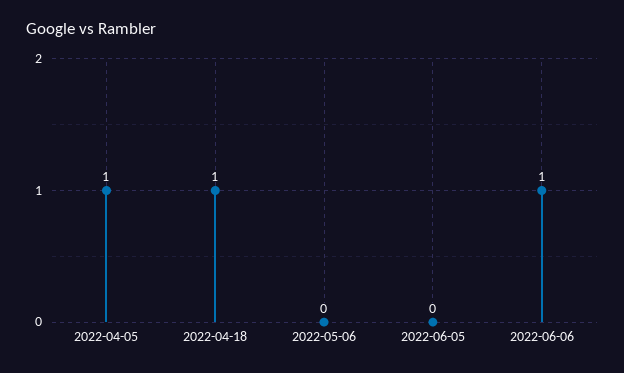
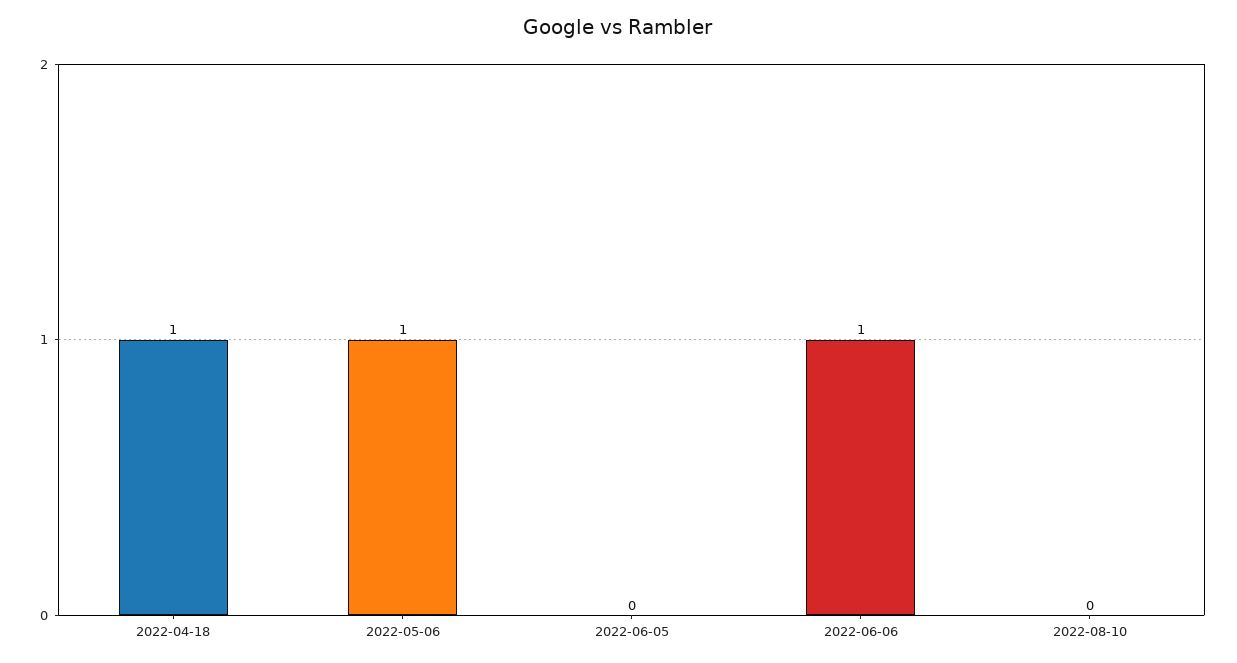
2022-04-05: 1 -> none
2022-05-06: 0 -> 1
2022-08-10: none -> 0

